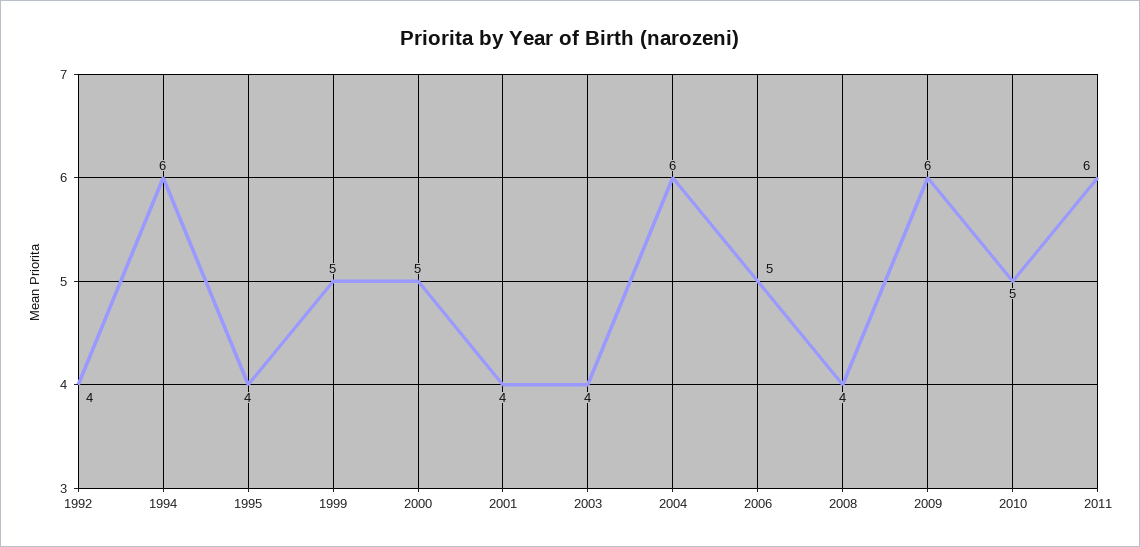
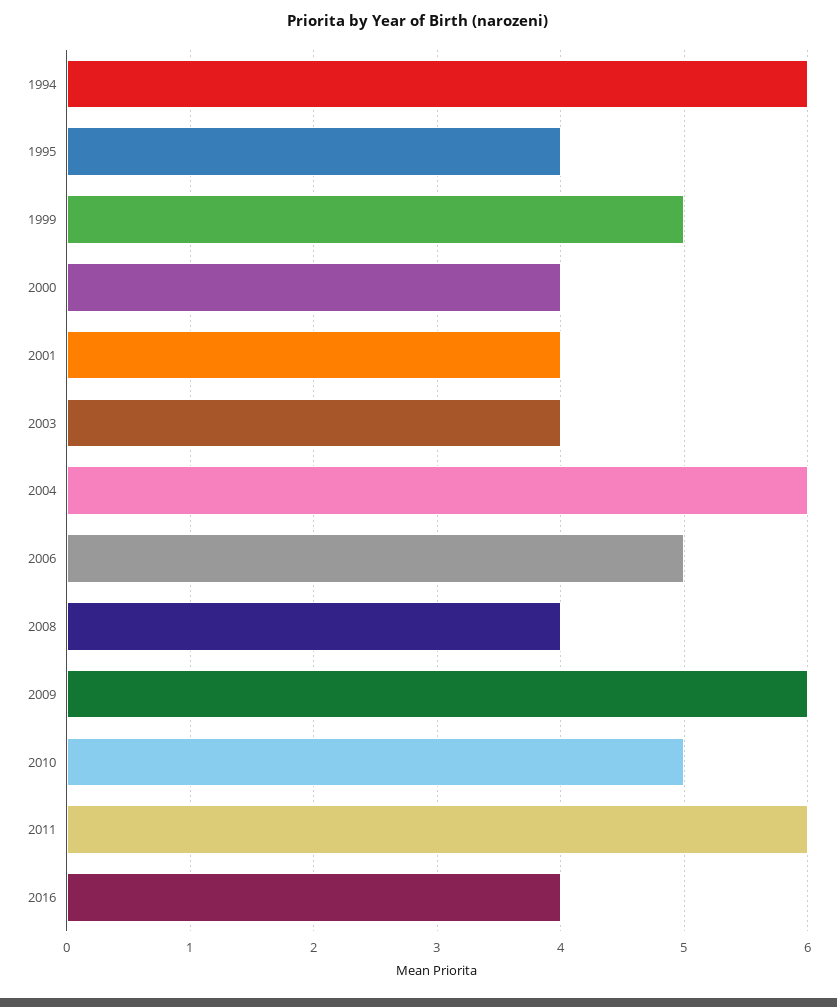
1992: 4 -> none
2000: 5 -> 4
2016: none -> 4

